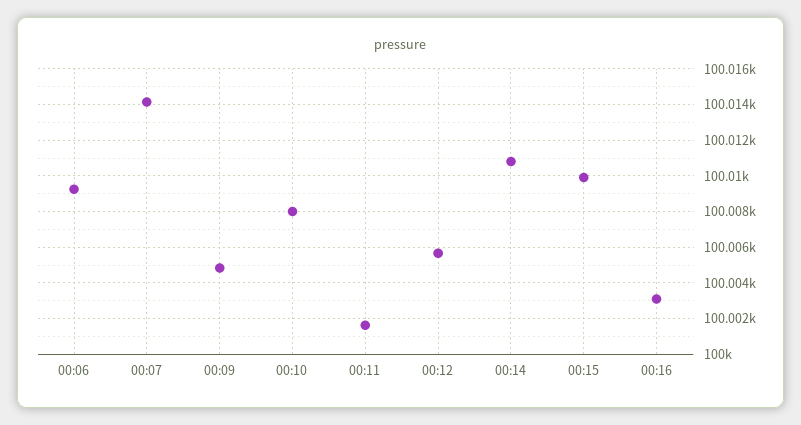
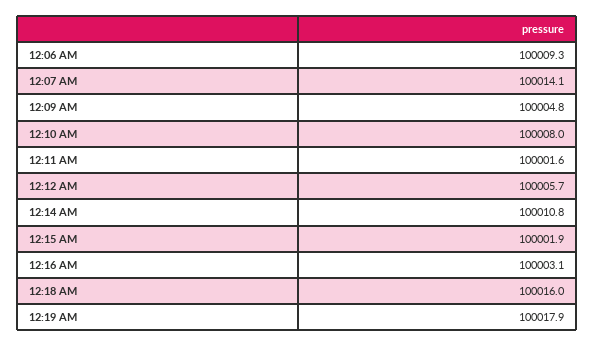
00:15: 100010 -> 100001.9
12:18 AM: none -> 100016
12:19 AM: none -> 100017.9

